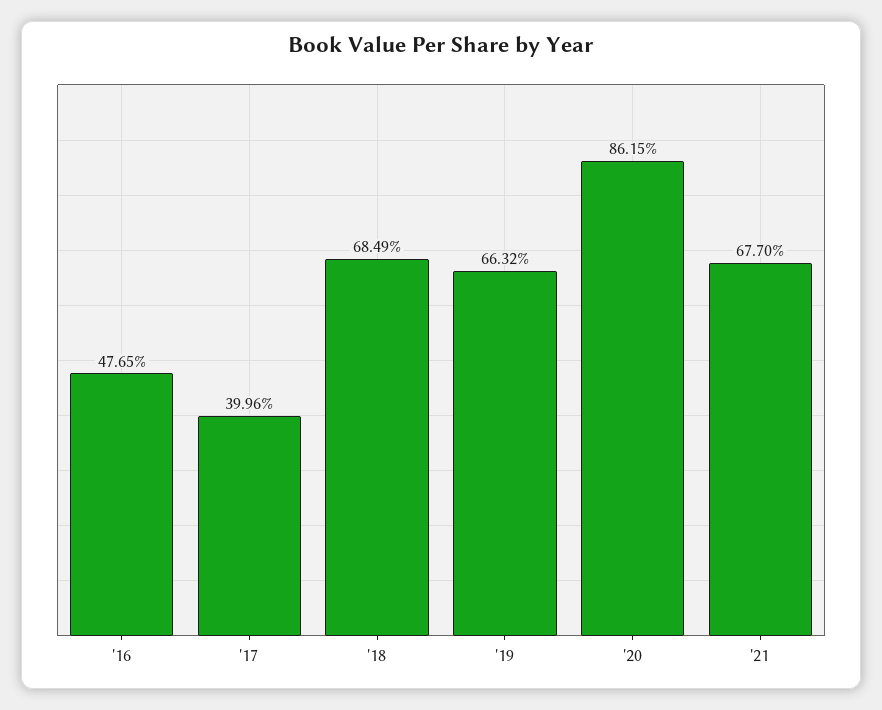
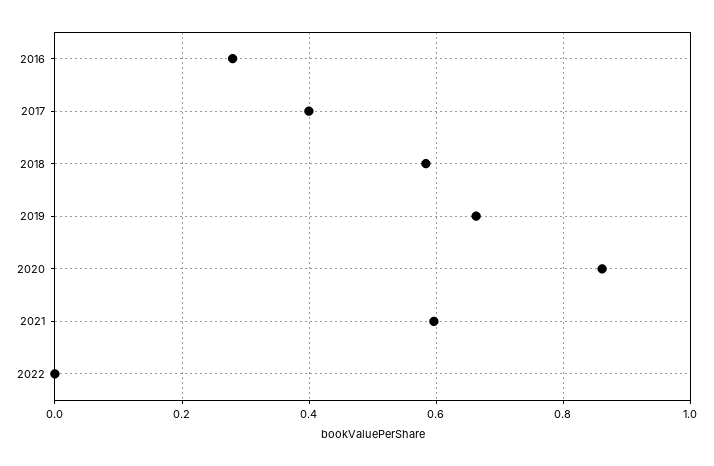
'16: 0.4765 -> 0.28
'18: 0.6849 -> 0.58
'21: 0.677 -> 0.6
2022: none -> 0

